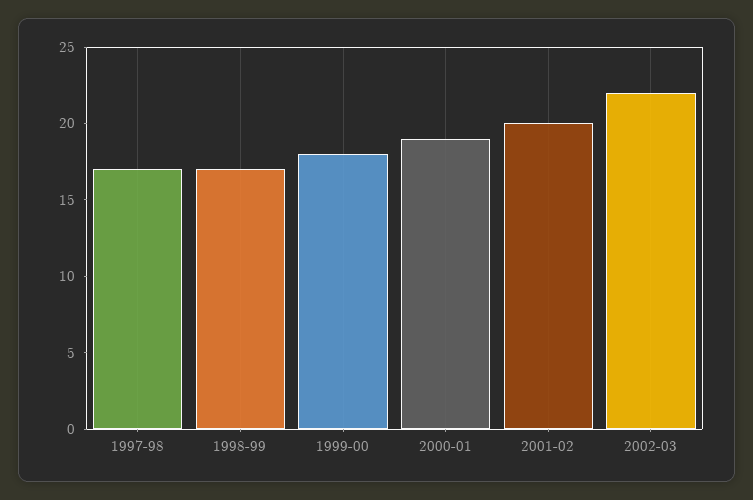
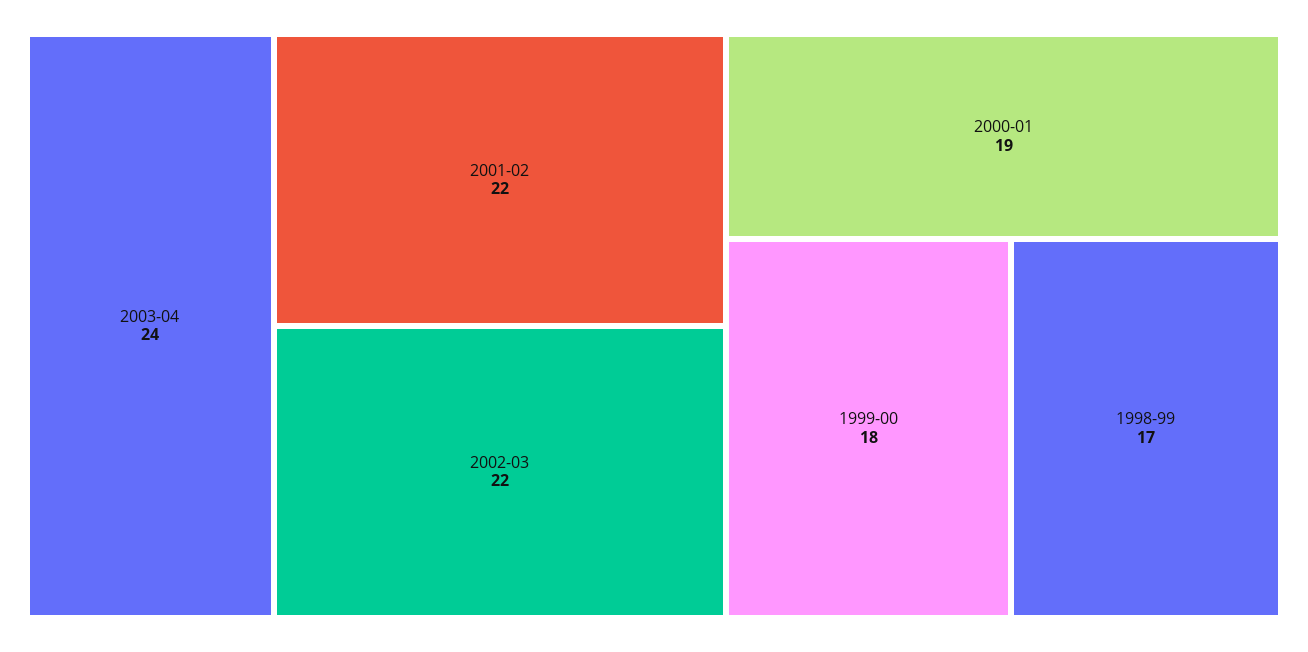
1997-98: 17 -> none
2001-02: 20 -> 22
2003-04: none -> 24

